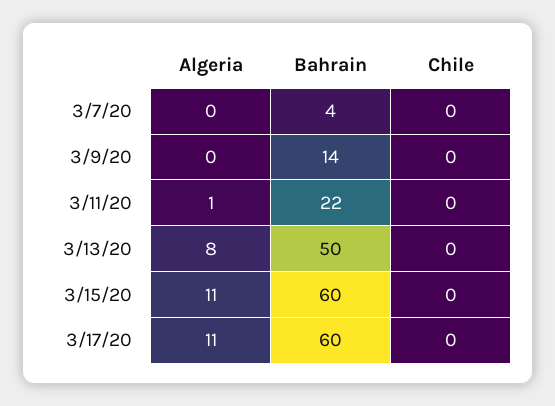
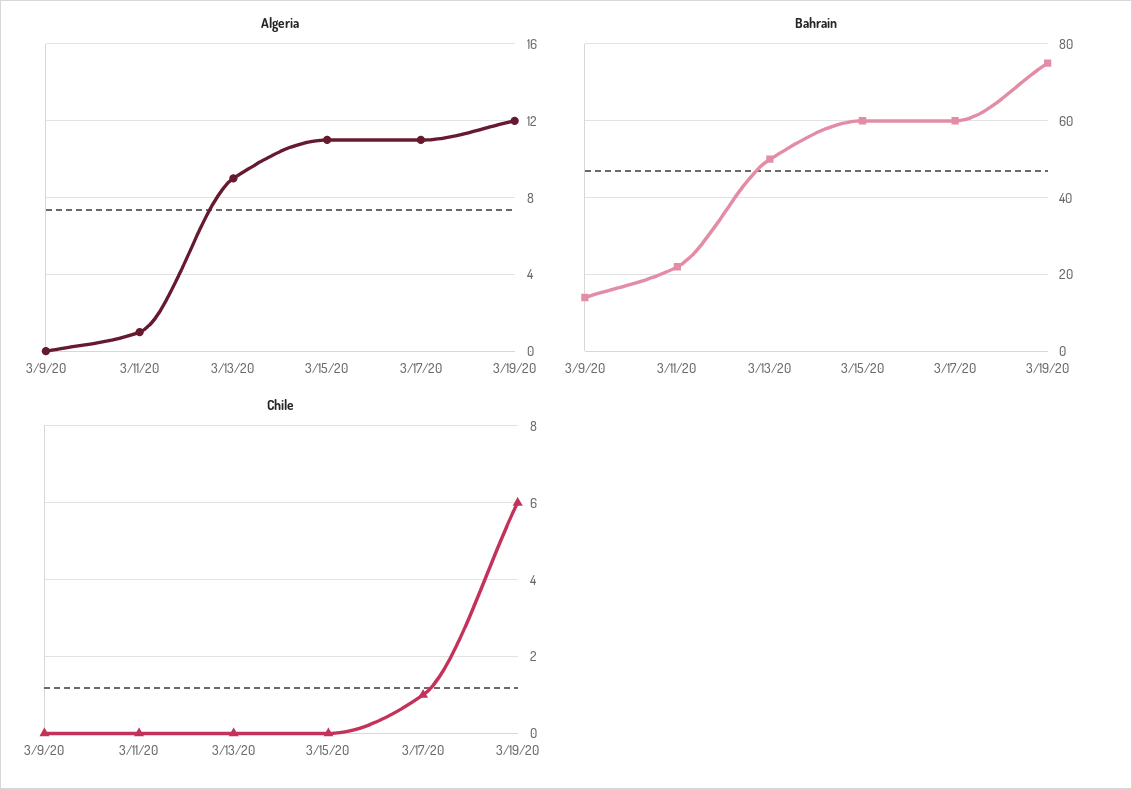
Algeria, 3/7/20: 0 -> none
Bahrain, 3/7/20: 4 -> none
Chile, 3/7/20: 0 -> none
Algeria, 3/13/20: 8 -> 9
Chile, 3/17/20: 0 -> 1
Algeria, 3/19/20: none -> 12
Bahrain, 3/19/20: none -> 75
Chile, 3/19/20: none -> 6

